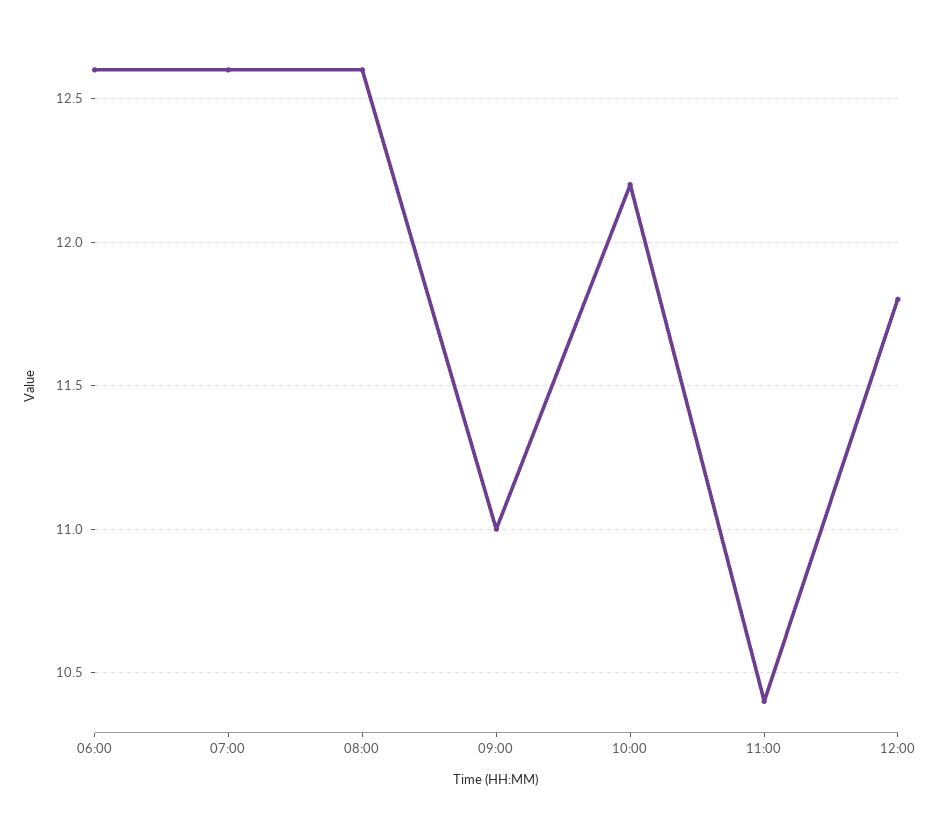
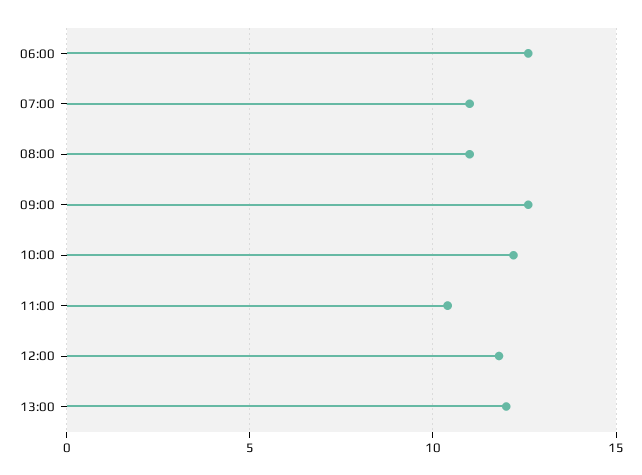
07:00: 12.6 -> 11
08:00: 12.6 -> 11
09:00: 11 -> 12.5
13:00: none -> 12

